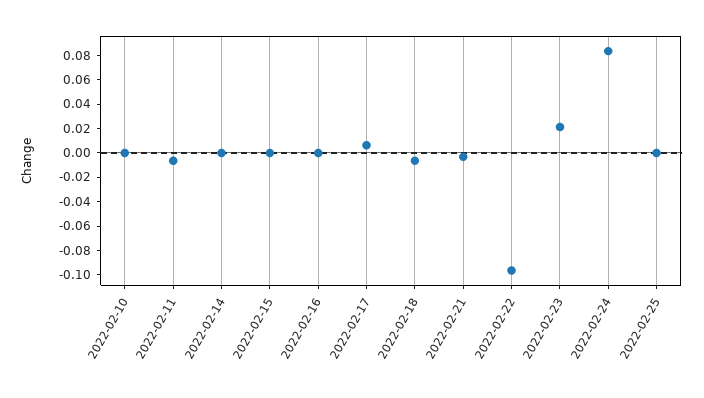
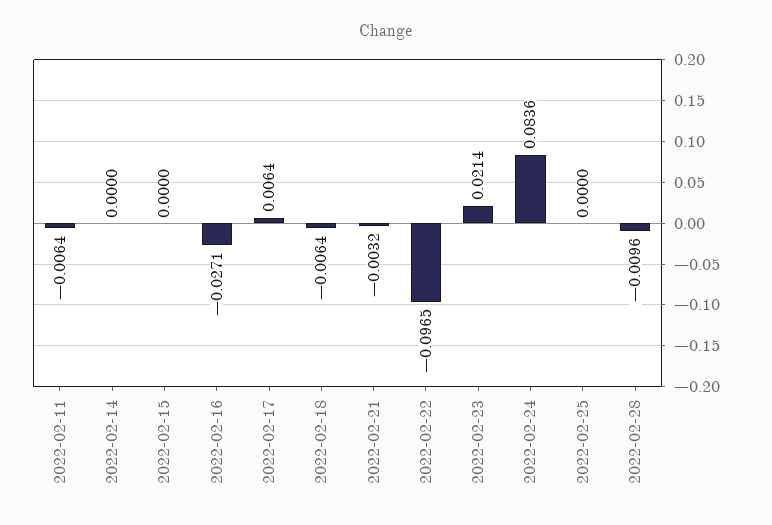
2022-02-10: 0 -> none
2022-02-16: 0 -> -0.0271
2022-02-28: none -> -0.0096

